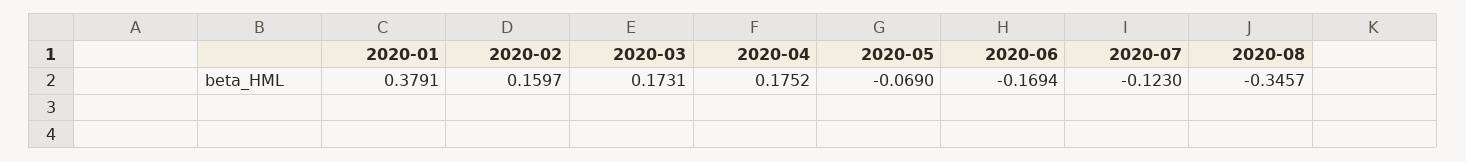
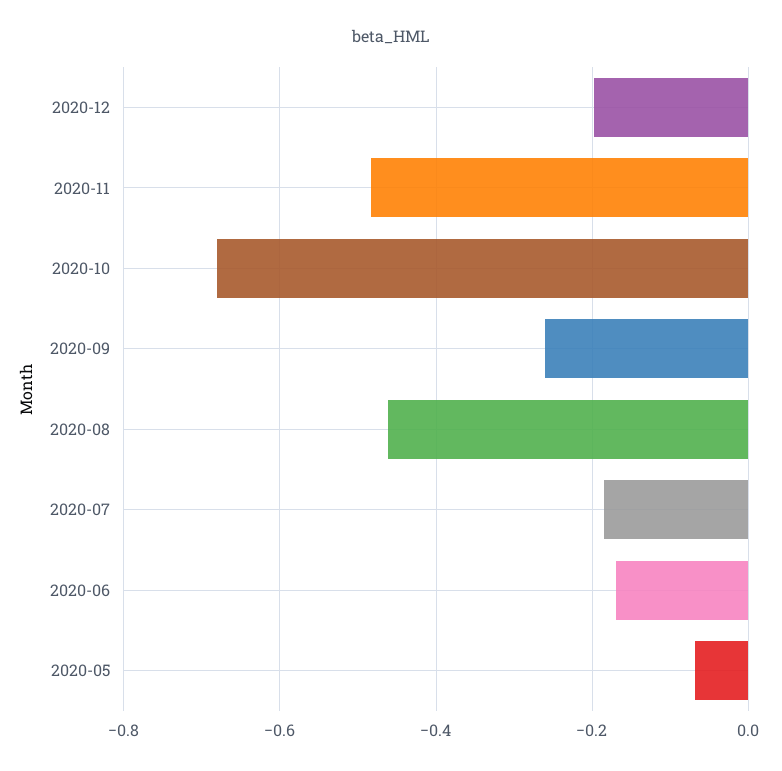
2020-01: 0.3791 -> none
2020-02: 0.1597 -> none
2020-03: 0.1731 -> none
2020-04: 0.1752 -> none
2020-07: -0.123 -> -0.18
2020-08: -0.3457 -> -0.46
2020-12: none -> -0.2
2020-11: none -> -0.48
2020-10: none -> -0.68
2020-09: none -> -0.26

